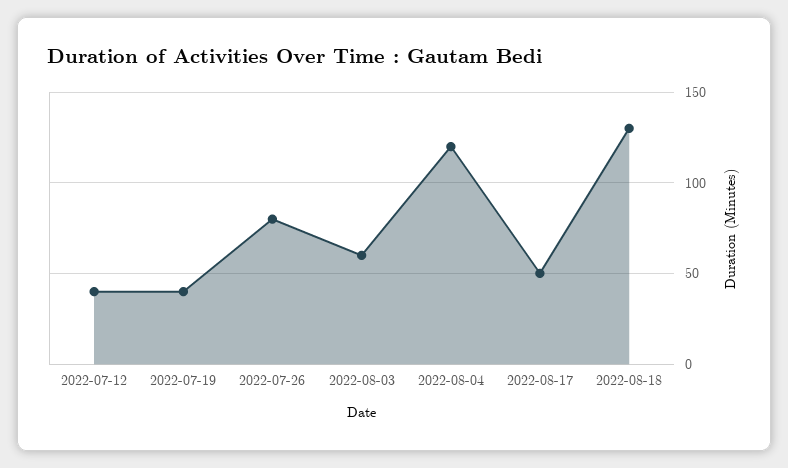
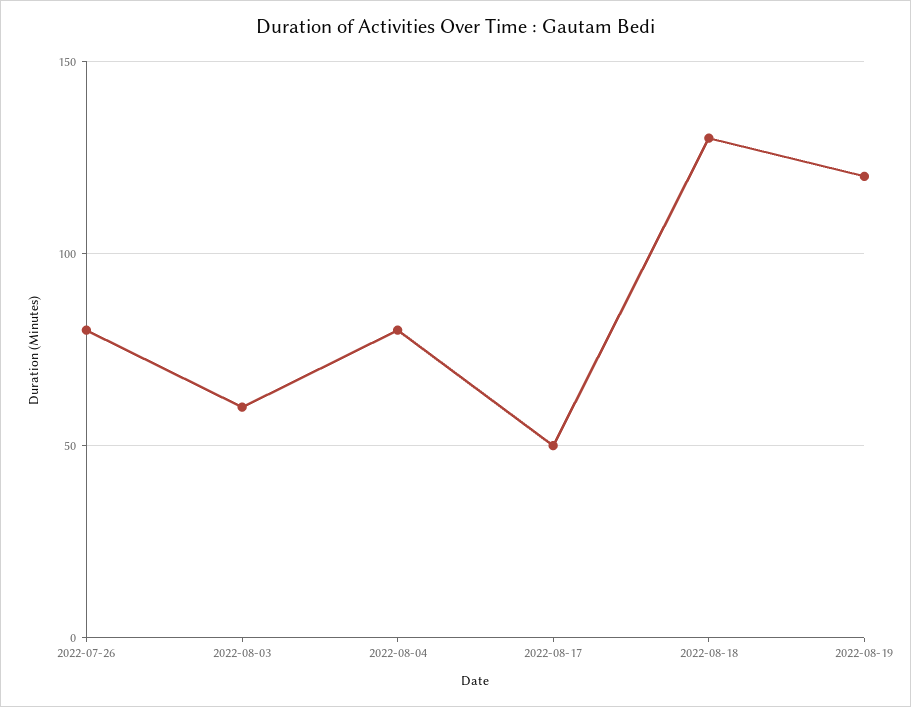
2022-07-12: 40 -> none
2022-07-19: 40 -> none
2022-08-04: 120 -> 80
2022-08-19: none -> 120

